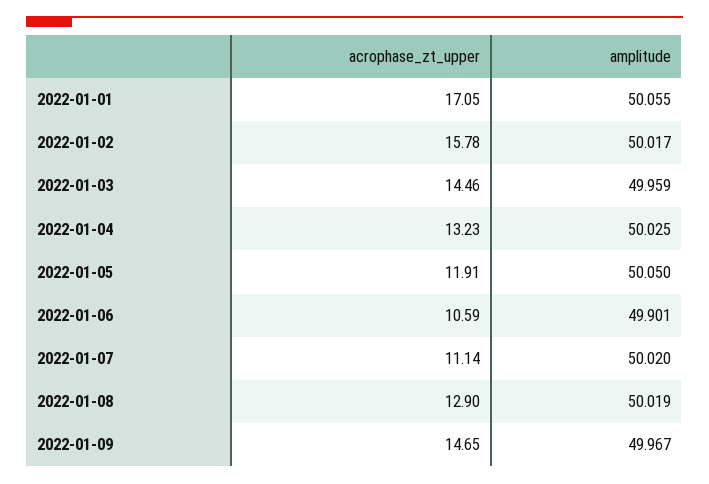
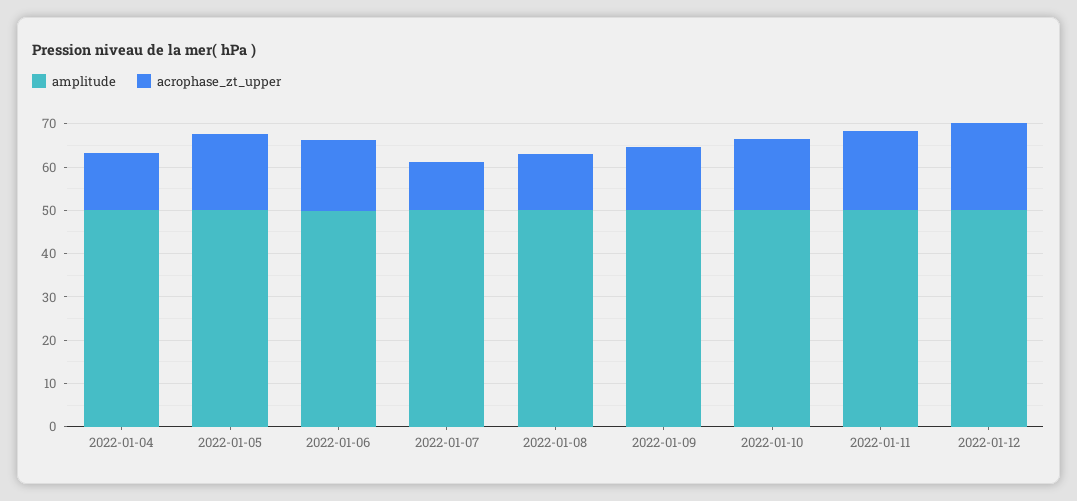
acrophase_zt_upper, 2022-01-01: 17.05 -> none
amplitude, 2022-01-01: 50.055 -> none
acrophase_zt_upper, 2022-01-02: 15.78 -> none
amplitude, 2022-01-02: 50.017 -> none
acrophase_zt_upper, 2022-01-03: 14.46 -> none
amplitude, 2022-01-03: 49.959 -> none
acrophase_zt_upper, 2022-01-05: 11.91 -> 18
acrophase_zt_upper, 2022-01-06: 10.59 -> 16
amplitude, 2022-01-10: none -> 50
acrophase_zt_upper, 2022-01-10: none -> 16
amplitude, 2022-01-11: none -> 50
acrophase_zt_upper, 2022-01-11: none -> 18
amplitude, 2022-01-12: none -> 50
acrophase_zt_upper, 2022-01-12: none -> 20

